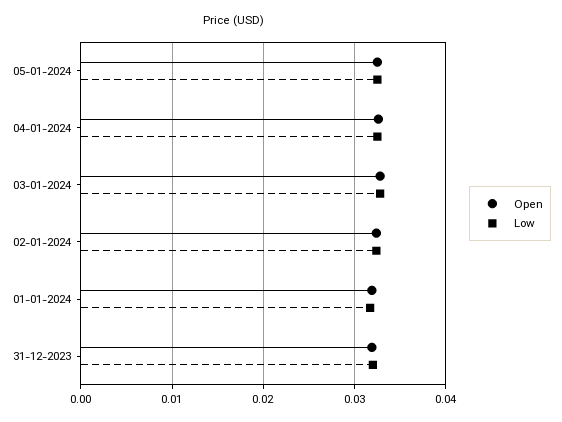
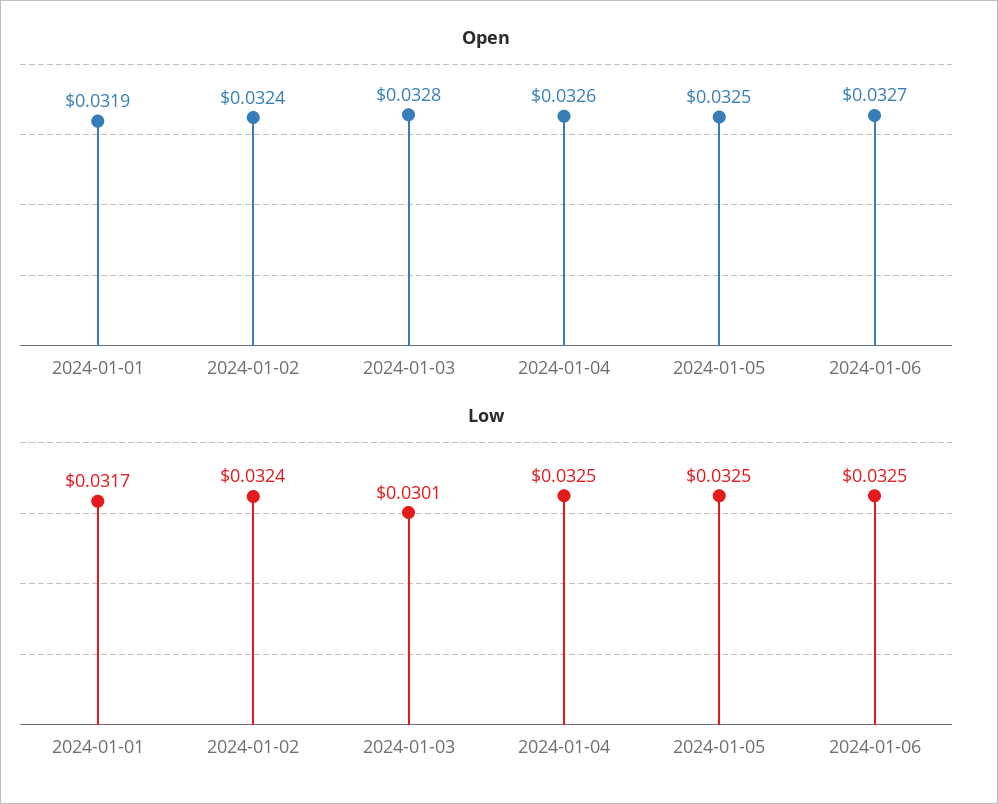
Low, 03-01-2024: 0.033 -> 0.0301
Open, 31-12-2023: 0.032 -> none
Low, 31-12-2023: 0.032 -> none
Open, 2024-01-06: none -> 0.0327
Low, 2024-01-06: none -> 0.0325

